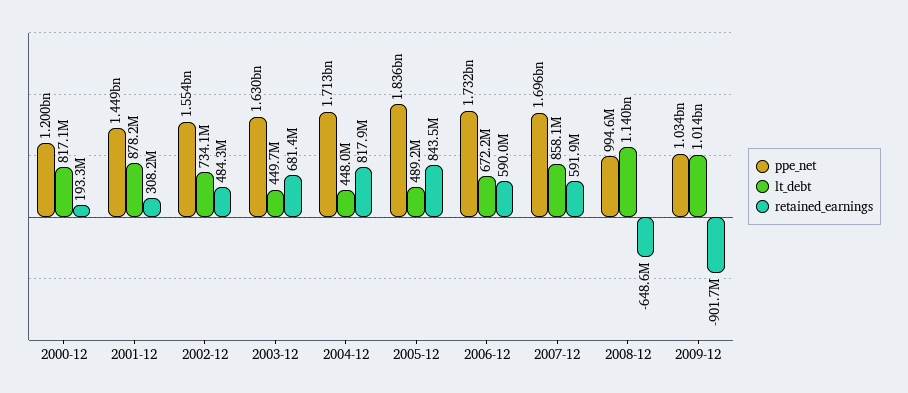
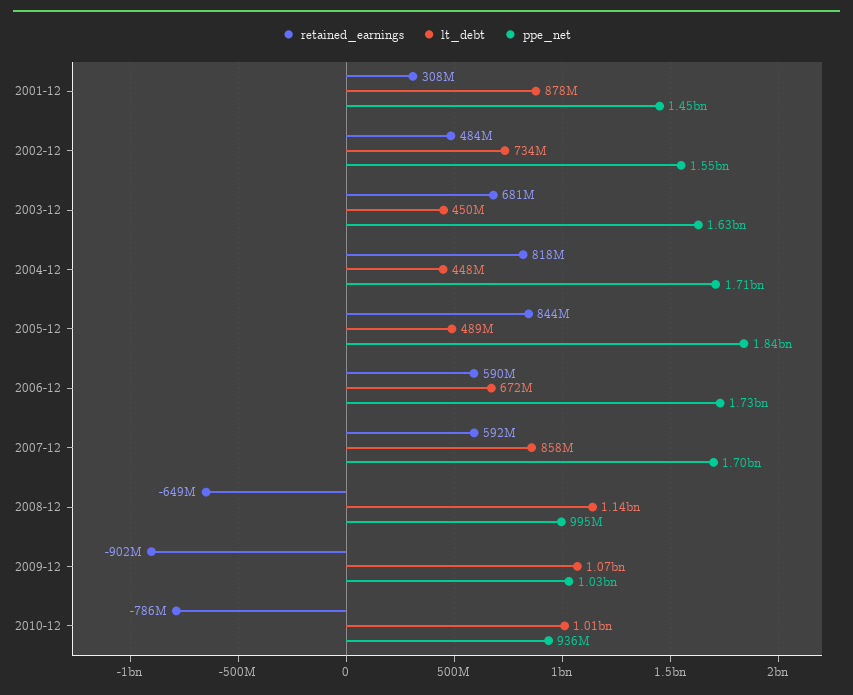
ppe_net, 2000-12: 1200000000 -> none
lt_debt, 2000-12: 817100000 -> none
retained_earnings, 2000-12: 193300000 -> none
lt_debt, 2009-12: 1014000000 -> 1070000000
retained_earnings, 2010-12: none -> -786000000
lt_debt, 2010-12: none -> 1010000000
ppe_net, 2010-12: none -> 936000000

